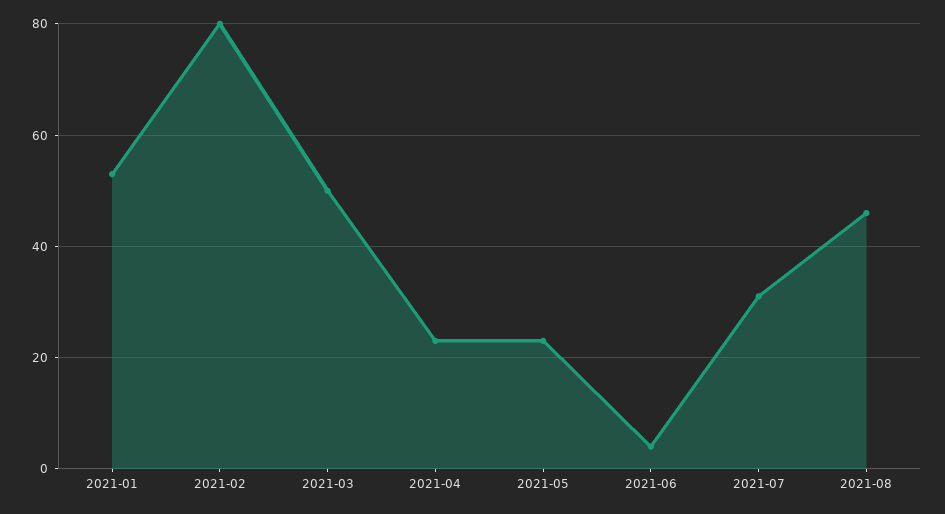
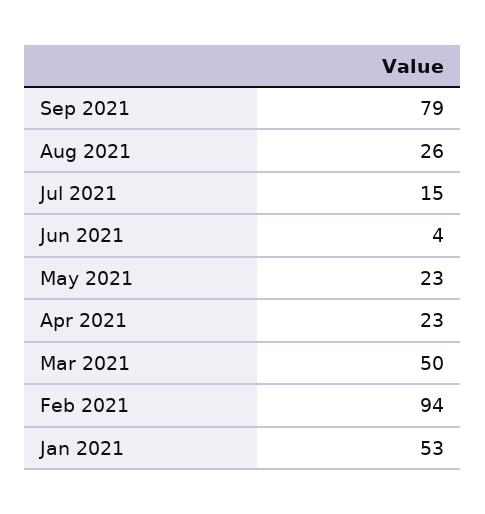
2021-02: 80 -> 94
2021-07: 30 -> 15
2021-08: 45 -> 26
Sep 2021: none -> 79

